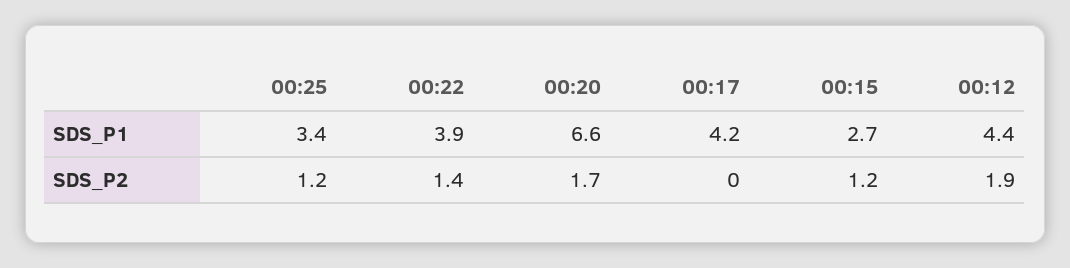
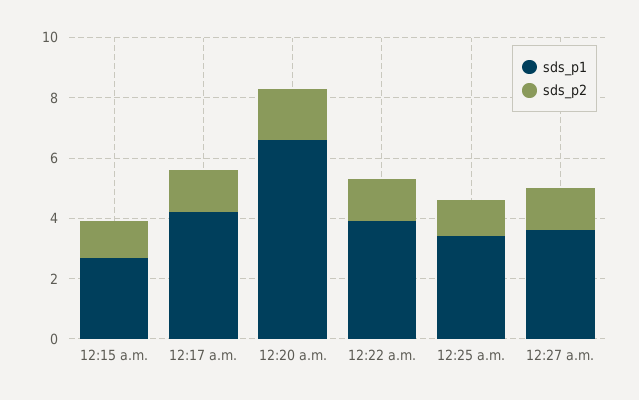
SDS_P1, 00:12: 4.4 -> none
SDS_P2, 00:17: 0 -> 1.5
SDS_P2, 00:12: 1.9 -> none
SDS_P1, 12:27 a.m.: none -> 3.5
SDS_P2, 12:27 a.m.: none -> 1.5

